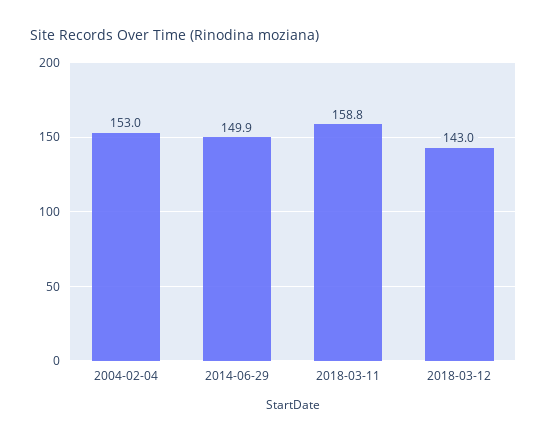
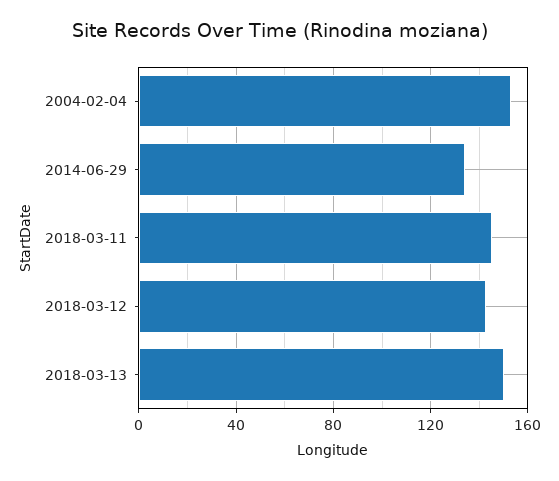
2014-06-29: 149.9 -> 135
2018-03-11: 158.8 -> 145
2018-03-13: none -> 150

